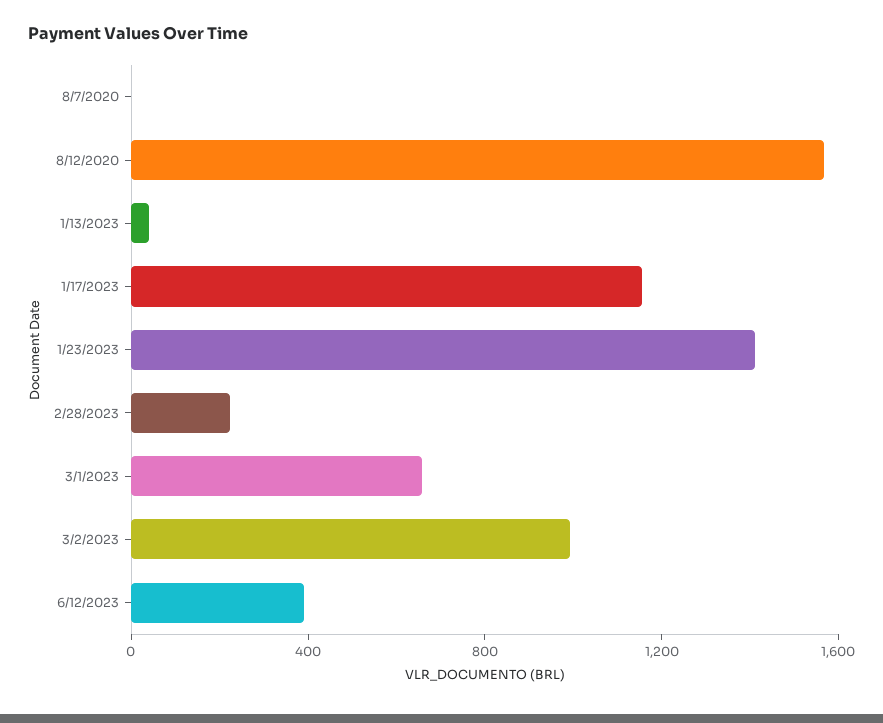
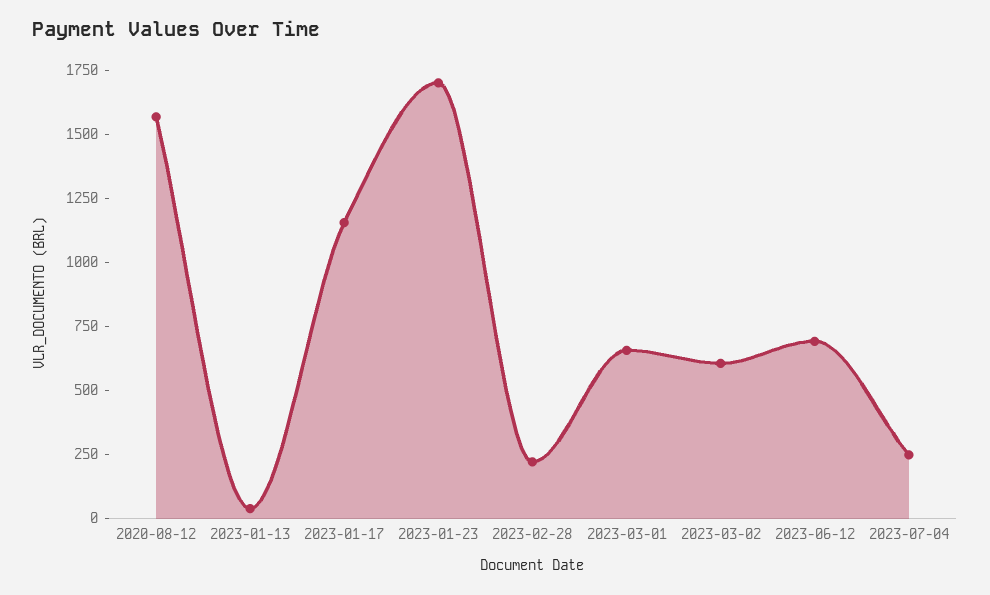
8/7/2020: 0 -> none
1/23/2023: 1400 -> 1700
3/2/2023: 1000 -> 600
6/12/2023: 400 -> 700
2023-07-04: none -> 250

